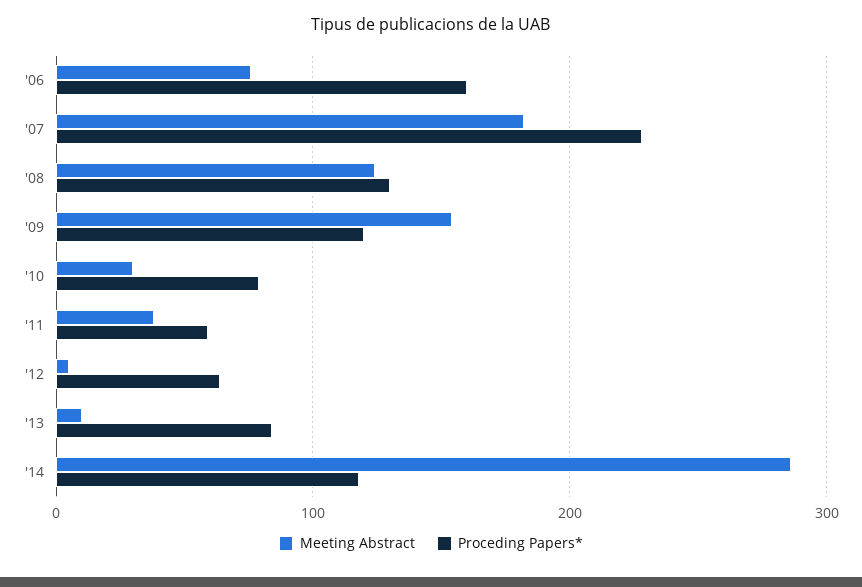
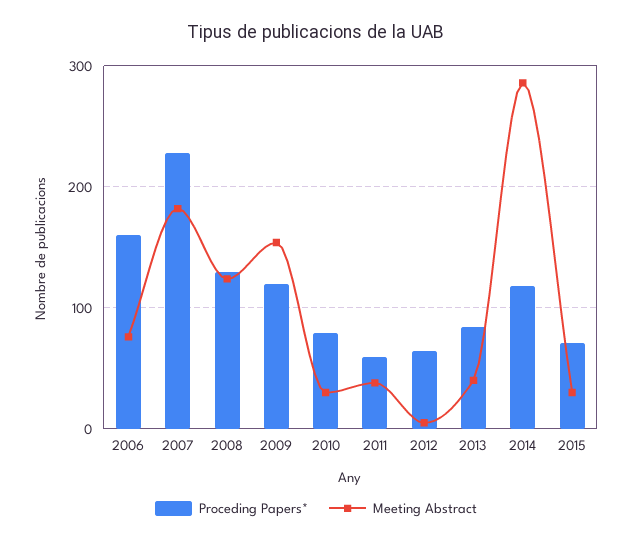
Meeting Abstract, '13: 10 -> 40
Proceding Papers*, 2015: none -> 70
Meeting Abstract, 2015: none -> 30

